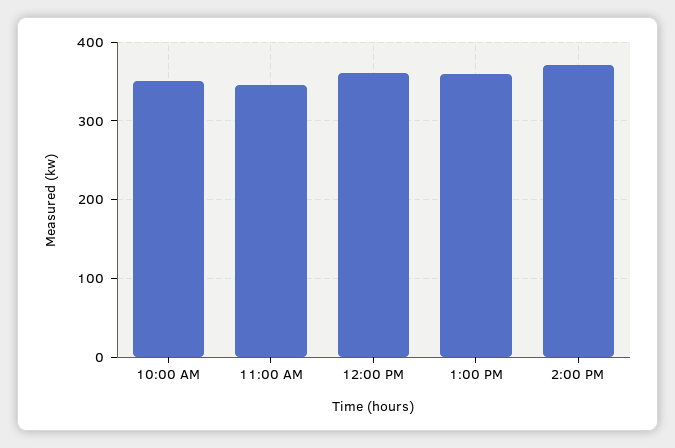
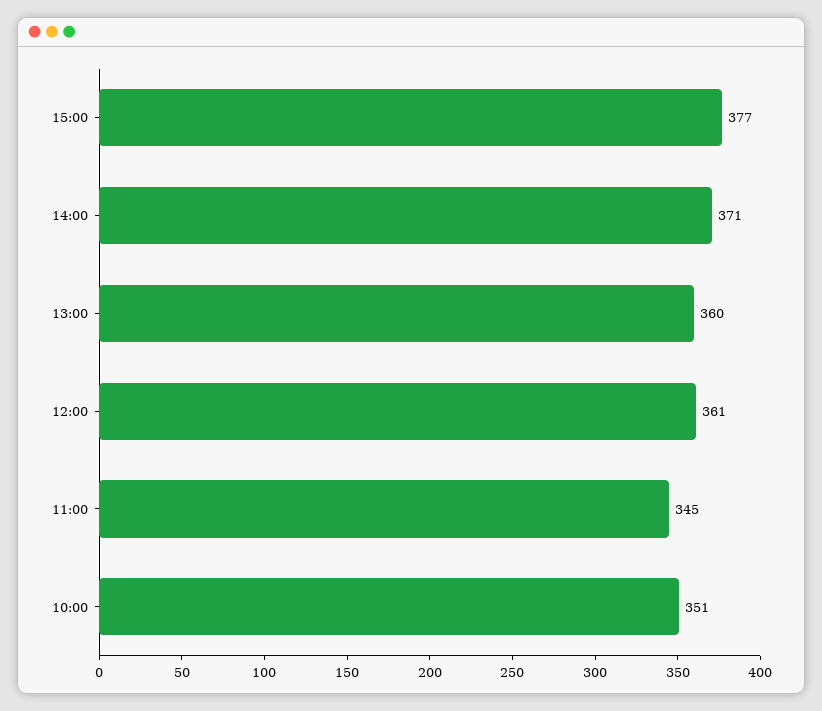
15:00: none -> 377

